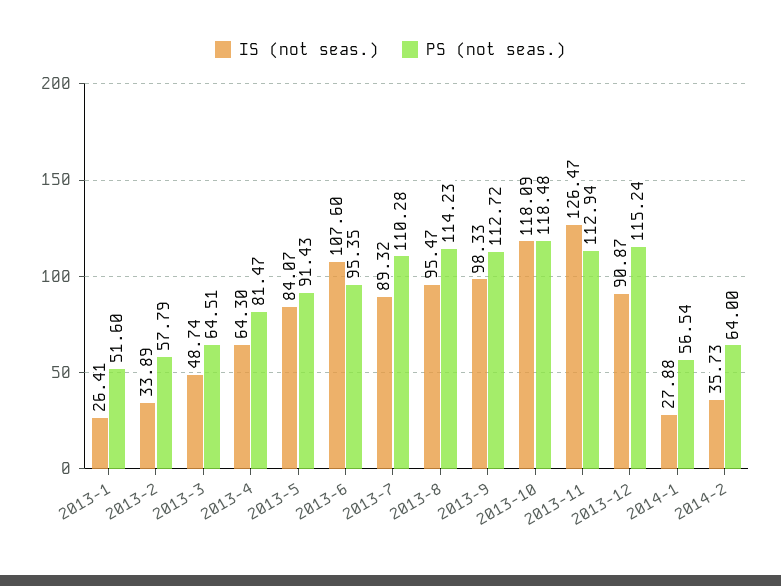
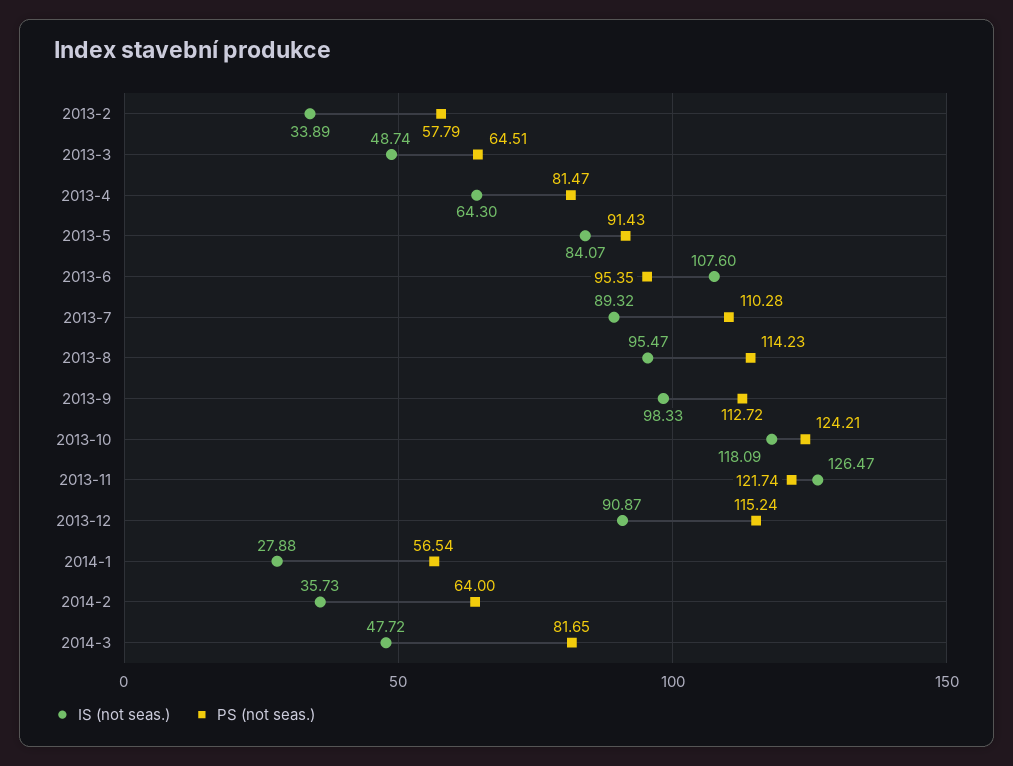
IS (not seas.), 2013-1: 26.41 -> none
PS (not seas.), 2013-1: 51.6 -> none
PS (not seas.), 2013-10: 118.48 -> 124.21
PS (not seas.), 2013-11: 112.94 -> 121.74
IS (not seas.), 2014-3: none -> 47.72
PS (not seas.), 2014-3: none -> 81.65

